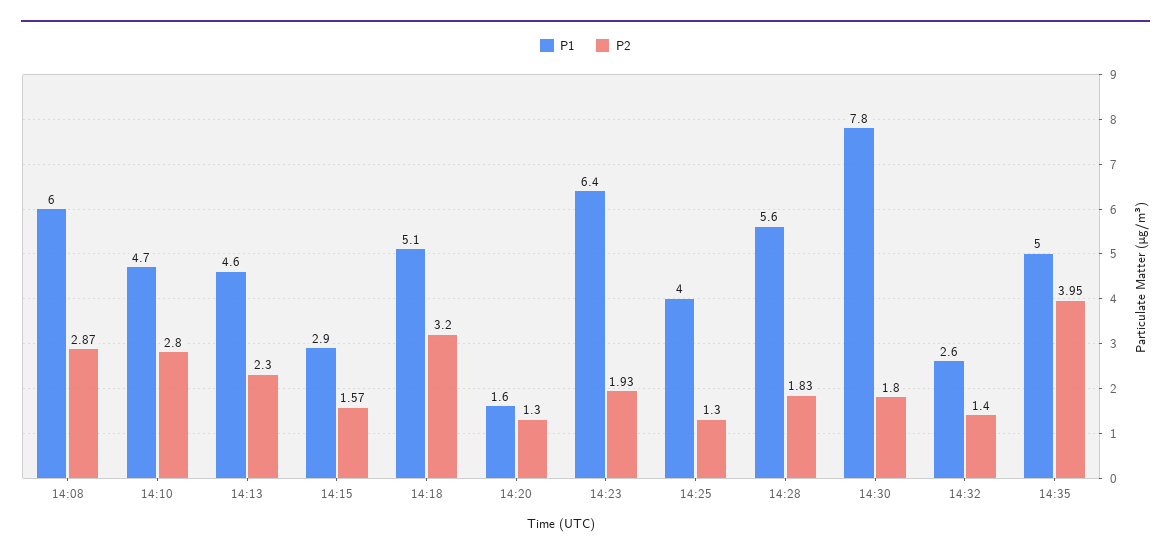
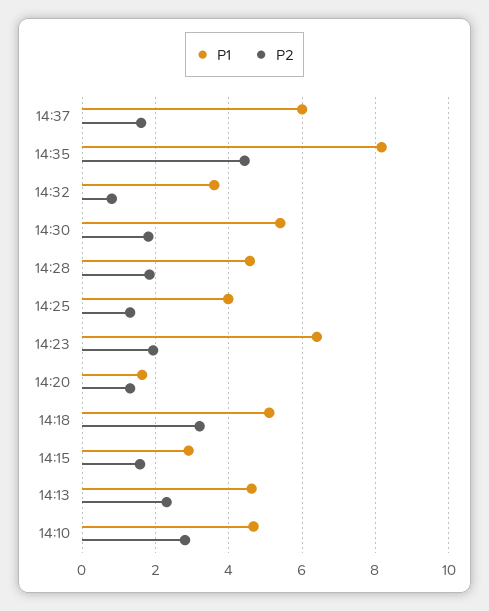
P1, 14:08: 6 -> none
P2, 14:08: 2.87 -> none
P1, 14:28: 5.6 -> 4.6
P1, 14:30: 7.8 -> 5.4
P1, 14:32: 2.6 -> 3.6
P2, 14:32: 1.4 -> 0.8
P1, 14:35: 5 -> 8.2
P2, 14:35: 3.95 -> 4.4
P1, 14:37: none -> 6
P2, 14:37: none -> 1.6

